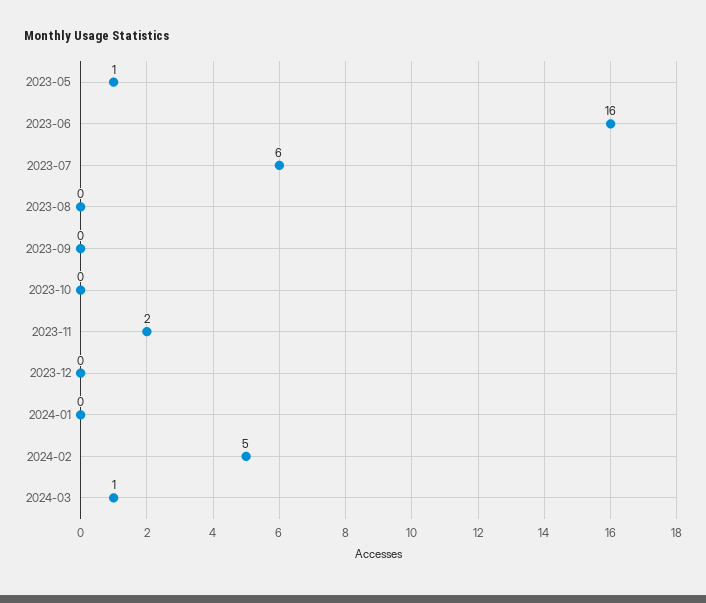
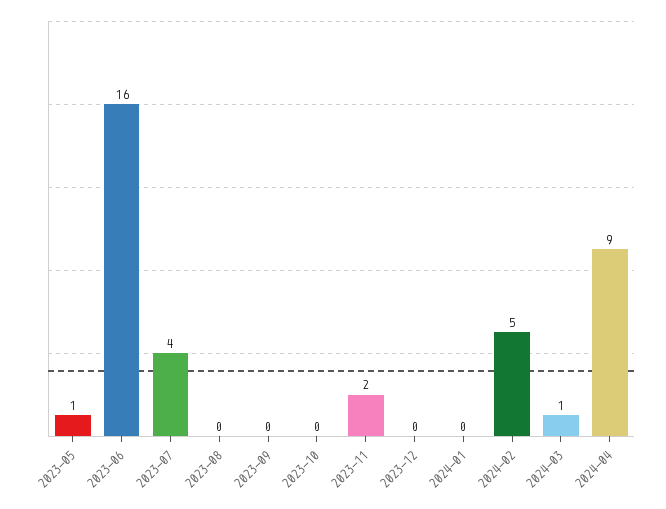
2023-07: 6 -> 4
2024-04: none -> 9

